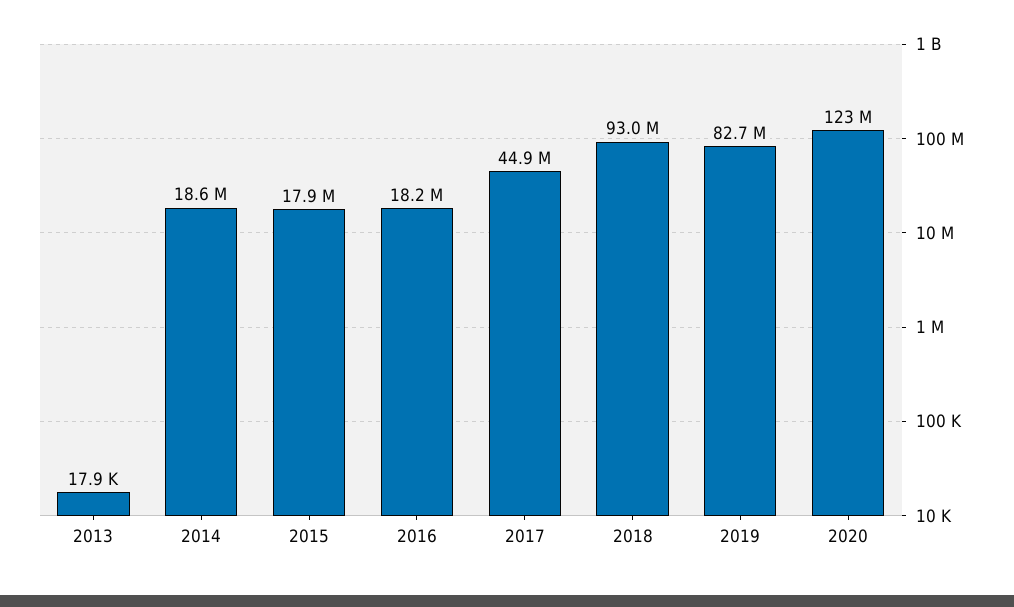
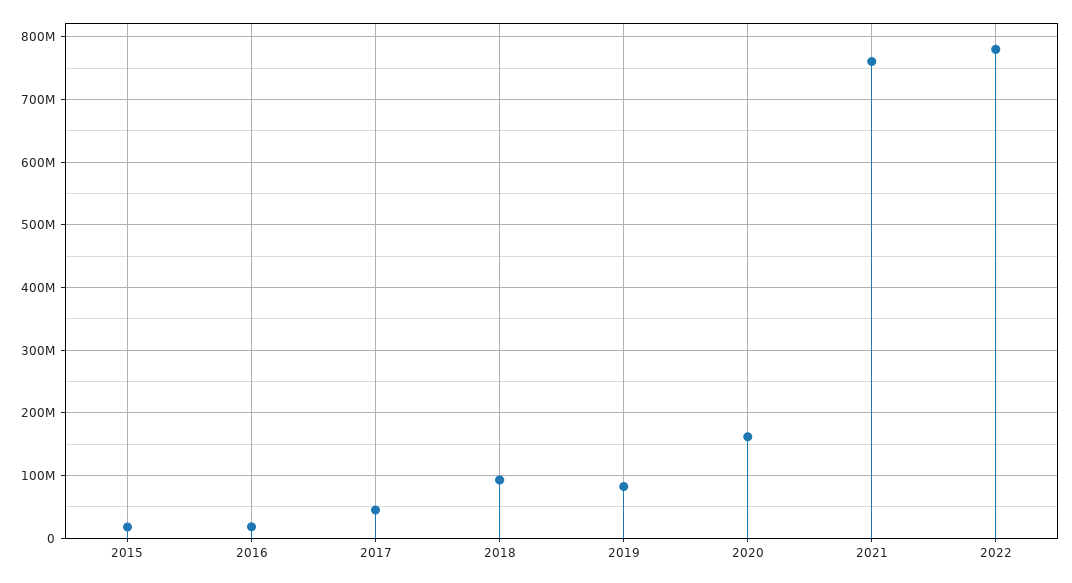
2013: 17900 -> none
2014: 18600000 -> none
2020: 123000000 -> 160000000
2021: none -> 760000000
2022: none -> 780000000

